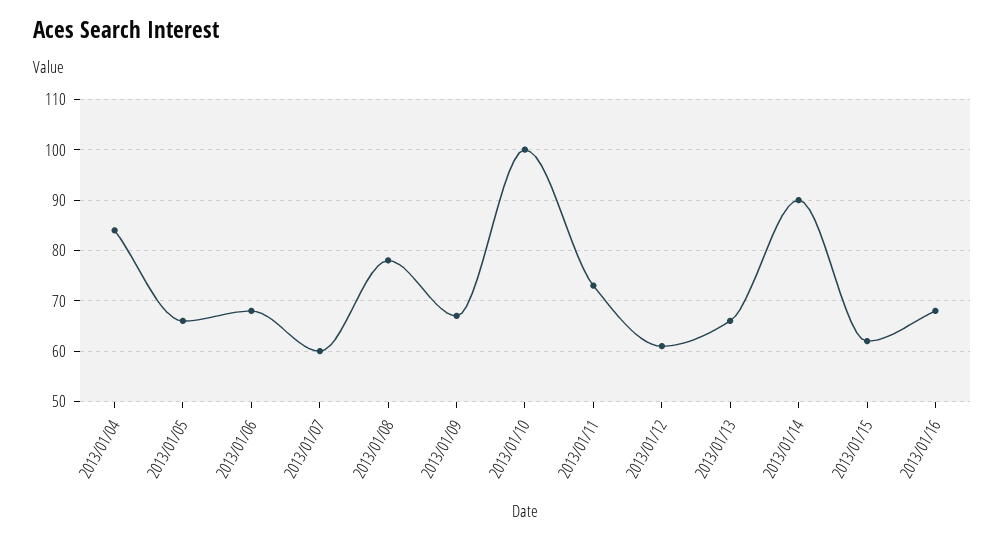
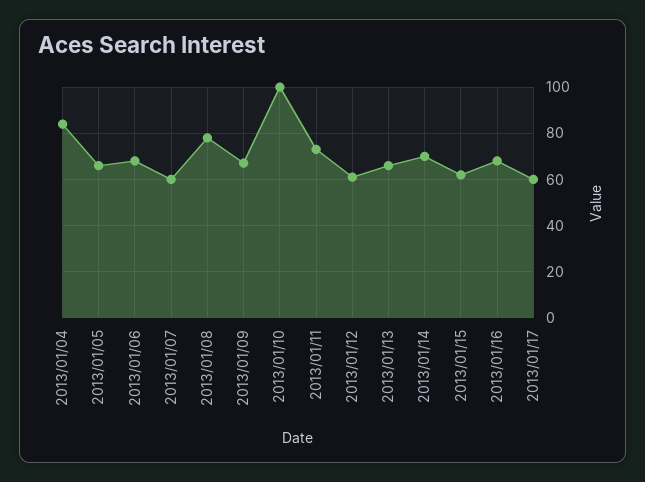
2013/01/14: 90 -> 70
2013/01/17: none -> 60

